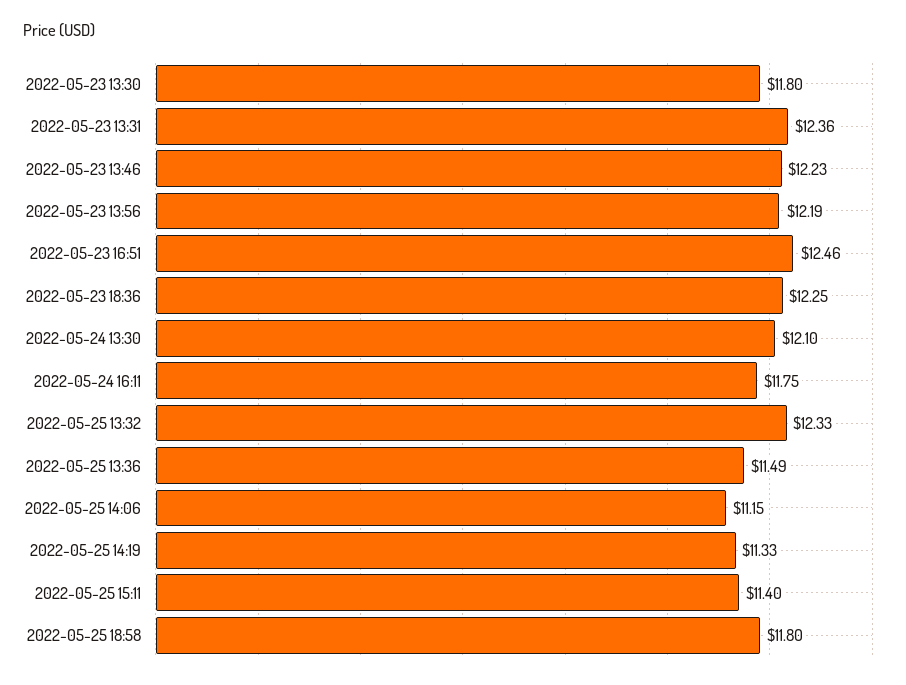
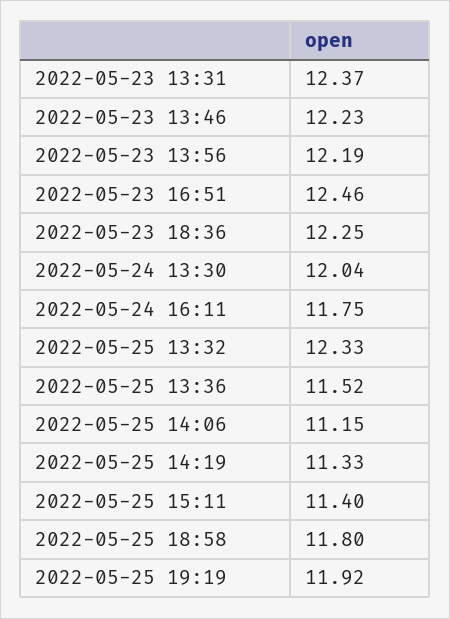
2022-05-23 13:30: 11.8 -> none
2022-05-23 13:31: 12.36 -> 12.37
2022-05-24 13:30: 12.1 -> 12.04
2022-05-25 13:36: 11.49 -> 11.52
2022-05-25 19:19: none -> 11.92

